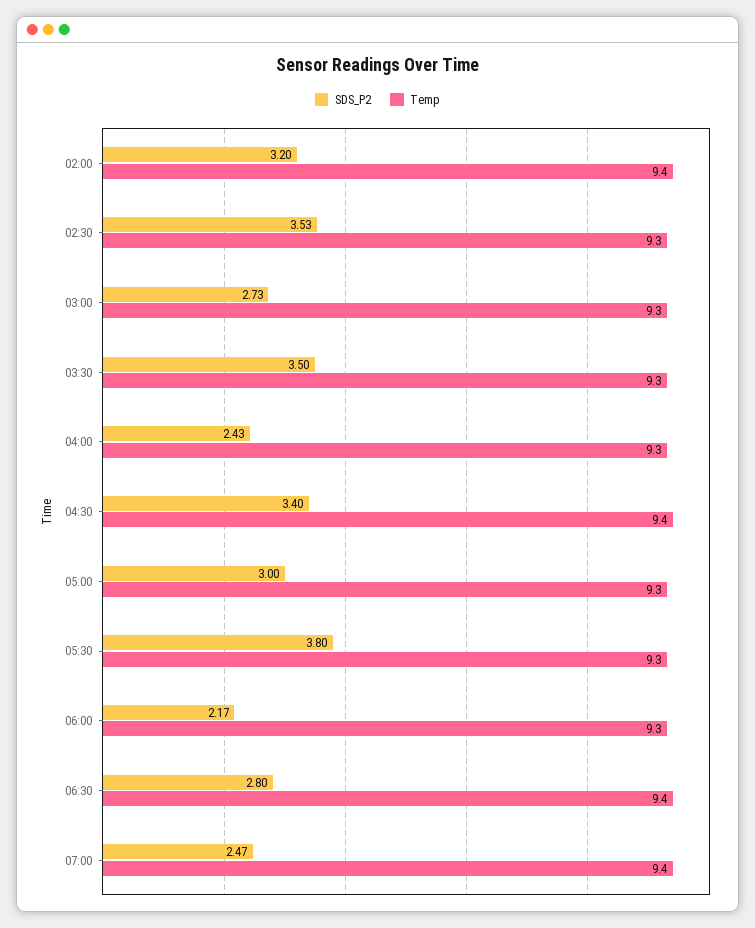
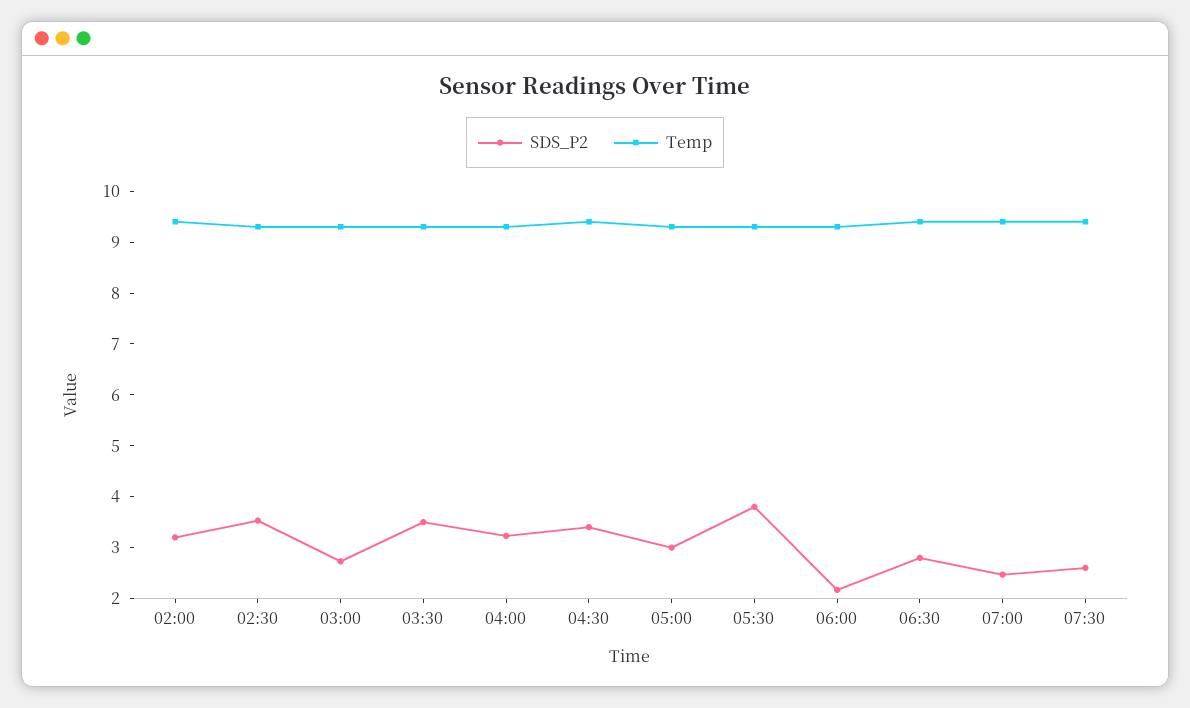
SDS_P2, 04:00: 2.43 -> 3.2
SDS_P2, 07:30: none -> 2.6
Temp, 07:30: none -> 9.4

